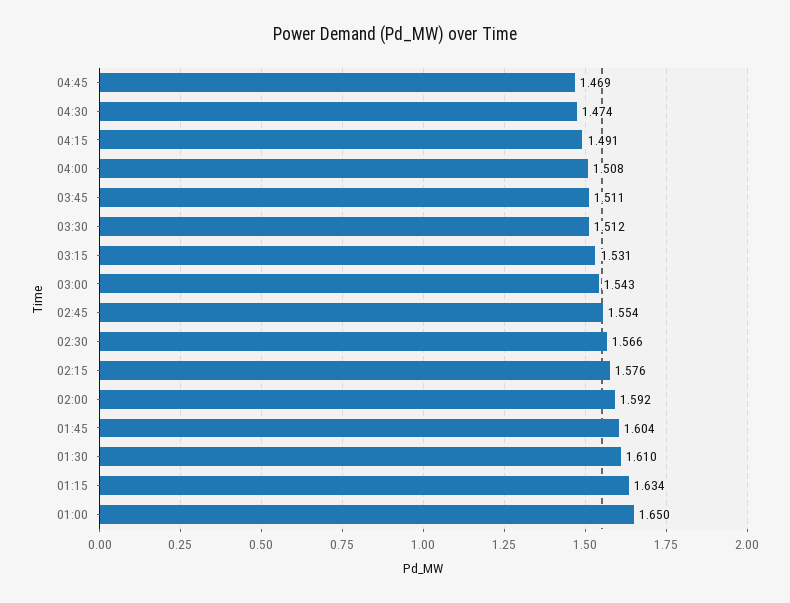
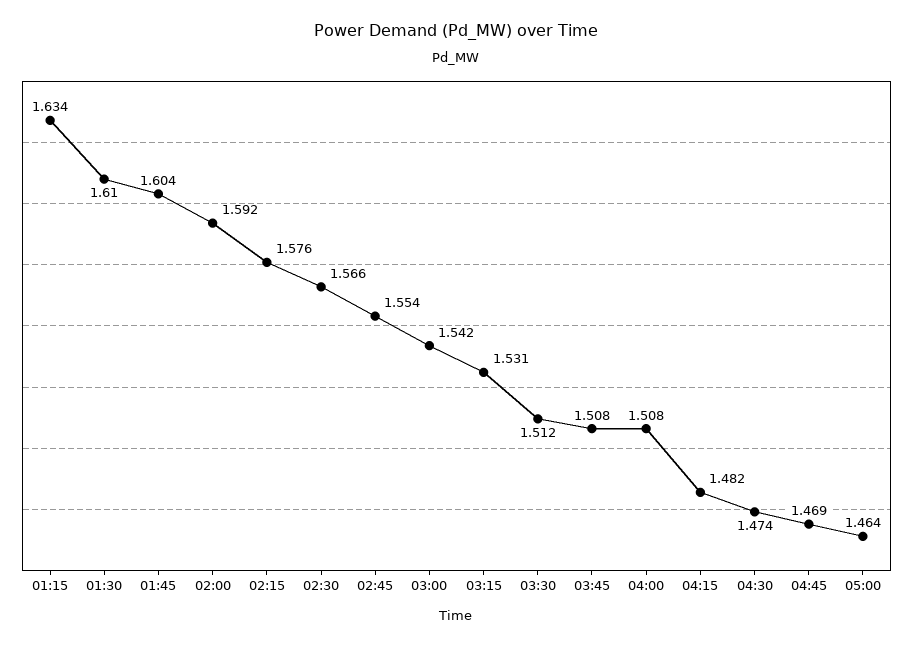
04:15: 1.491 -> 1.482
03:45: 1.511 -> 1.508
03:00: 1.543 -> 1.542
01:00: 1.65 -> none
05:00: none -> 1.464

